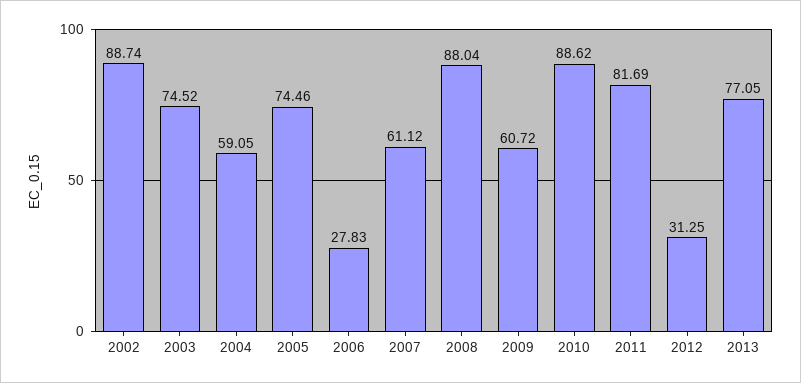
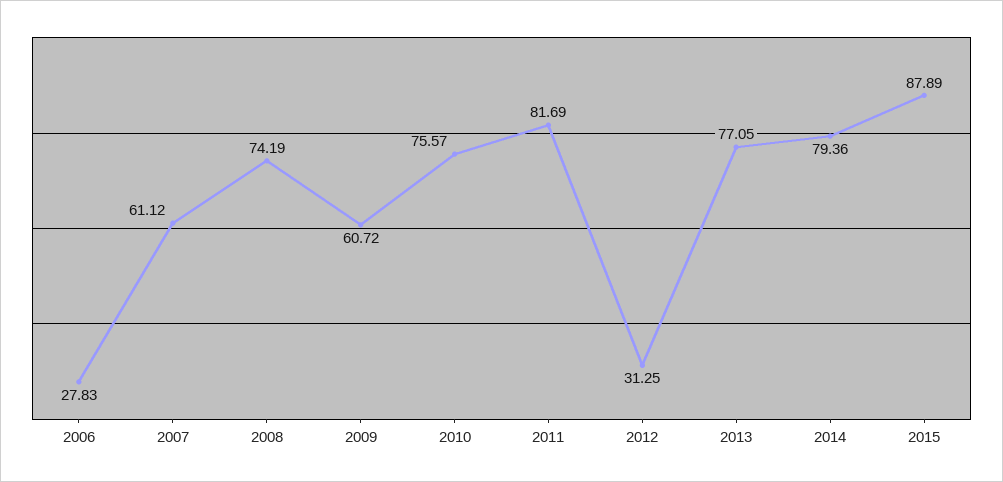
2002: 88.74 -> none
2003: 74.52 -> none
2004: 59.05 -> none
2005: 74.46 -> none
2008: 88.04 -> 74.19
2010: 88.62 -> 75.57
2014: none -> 79.36
2015: none -> 87.89

